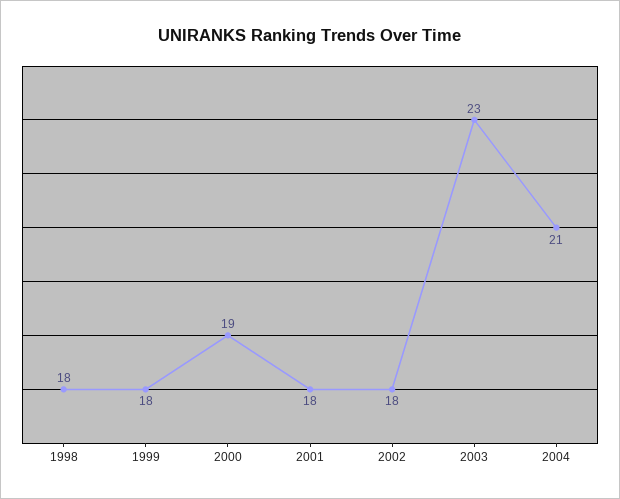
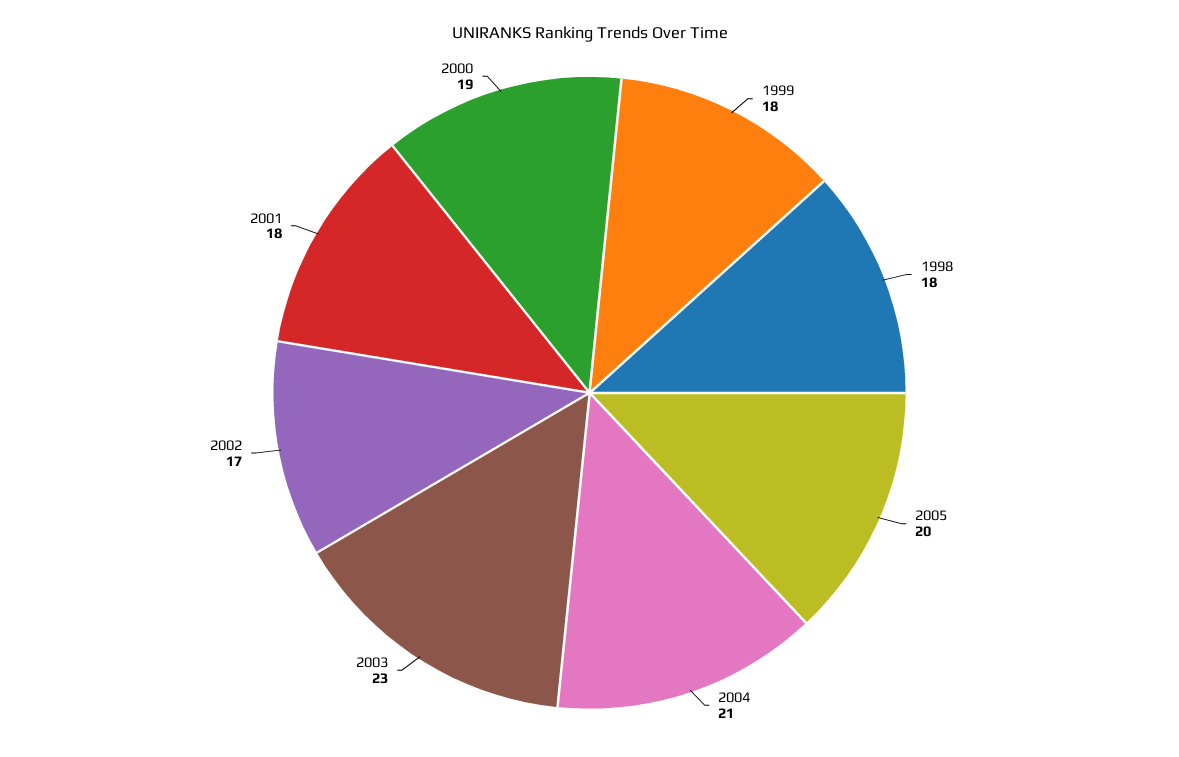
2002: 18 -> 17
2005: none -> 20

